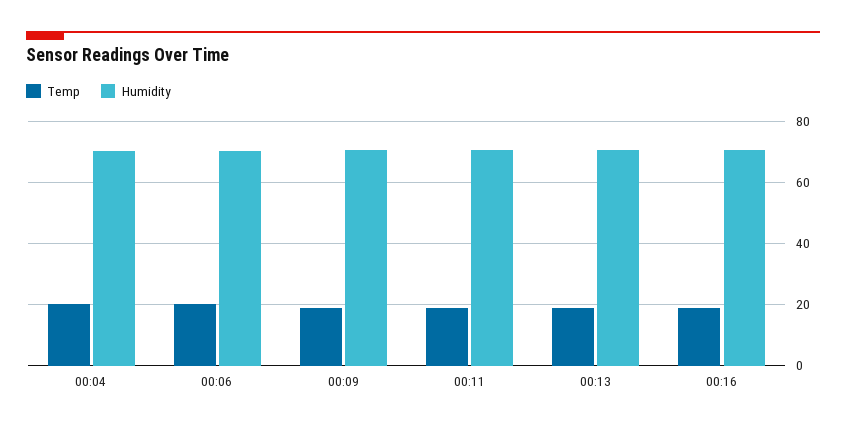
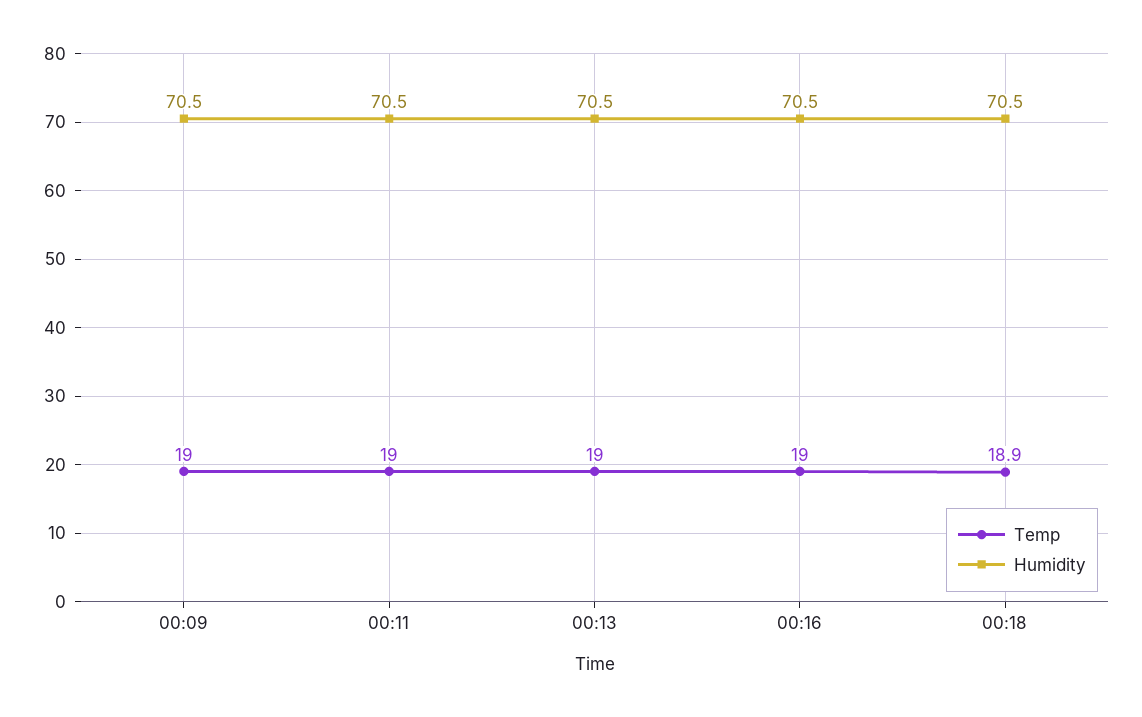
Temp, 00:04: 20 -> none
Humidity, 00:04: 70 -> none
Temp, 00:06: 20 -> none
Humidity, 00:06: 70 -> none
Temp, 00:18: none -> 18.9
Humidity, 00:18: none -> 70.5

